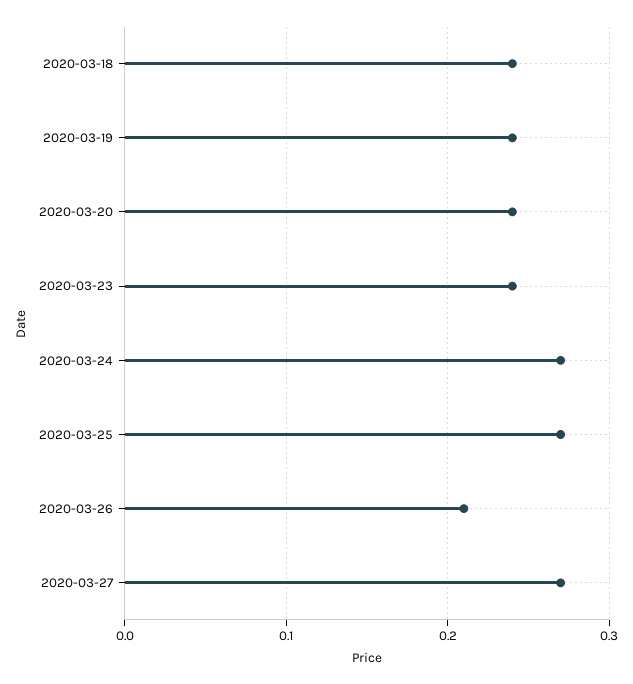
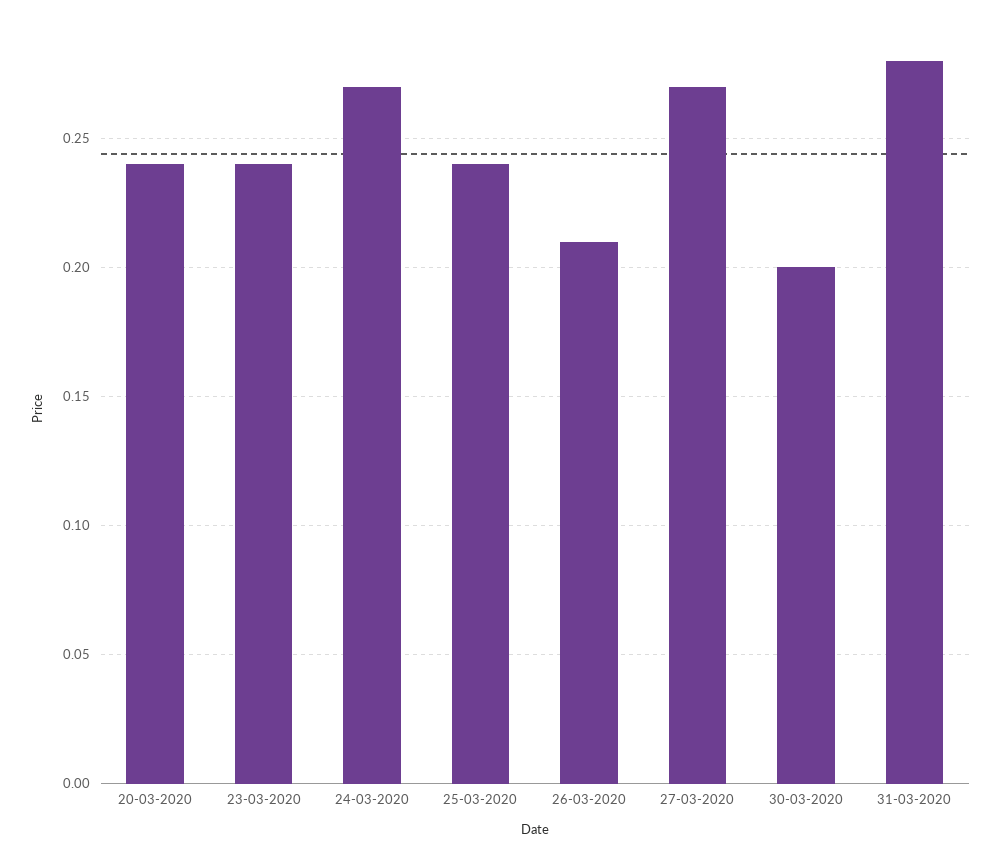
2020-03-18: 0.24 -> none
2020-03-19: 0.24 -> none
2020-03-25: 0.27 -> 0.24
30-03-2020: none -> 0.2
31-03-2020: none -> 0.28

